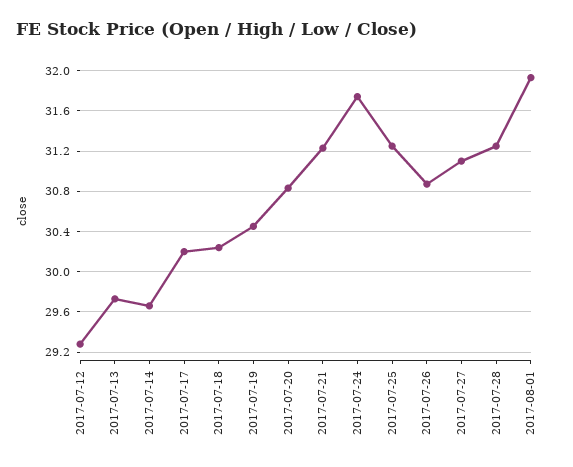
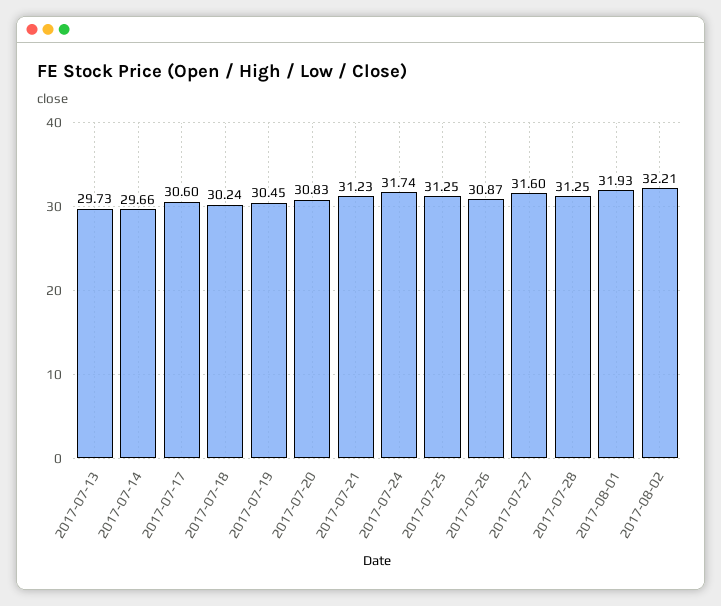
2017-07-12: 29.3 -> none
2017-07-17: 30.2 -> 30.6
2017-07-27: 31.1 -> 31.6
2017-08-02: none -> 32.21

